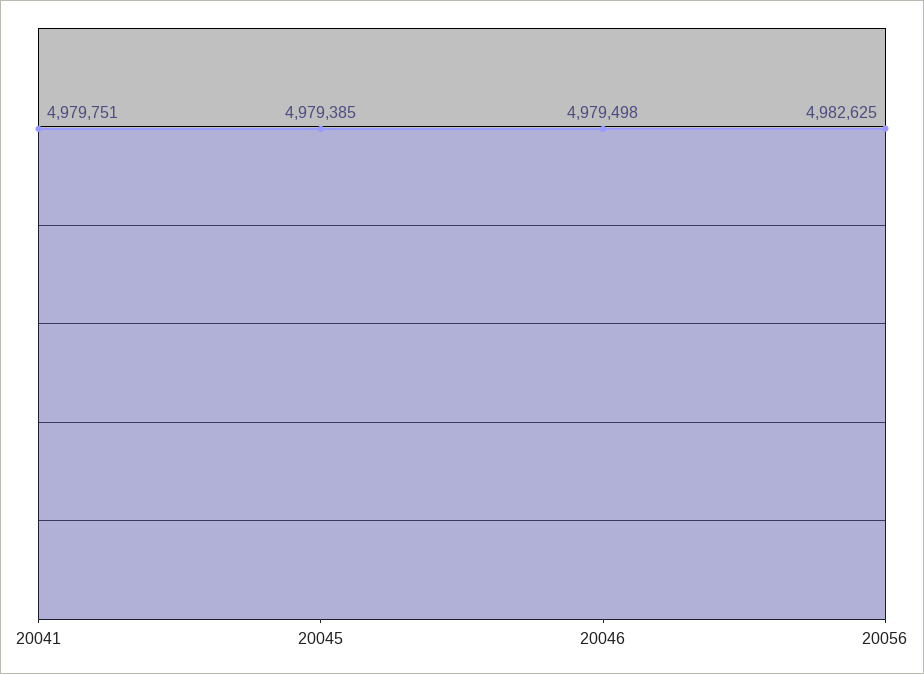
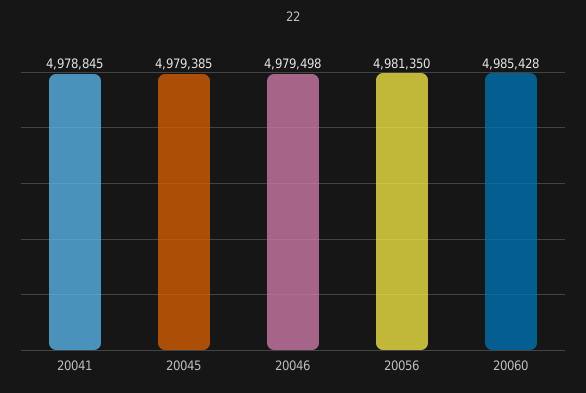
20041: 4979751 -> 4978845
20056: 4982625 -> 4981350
20060: none -> 4985428

